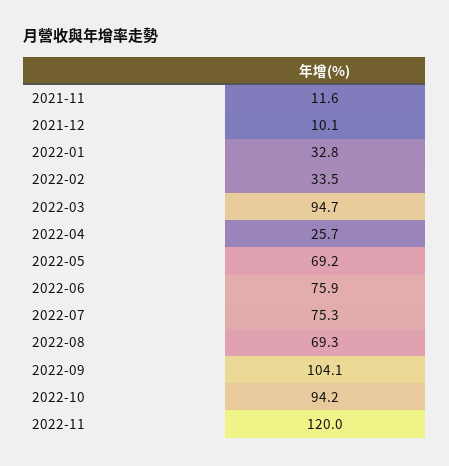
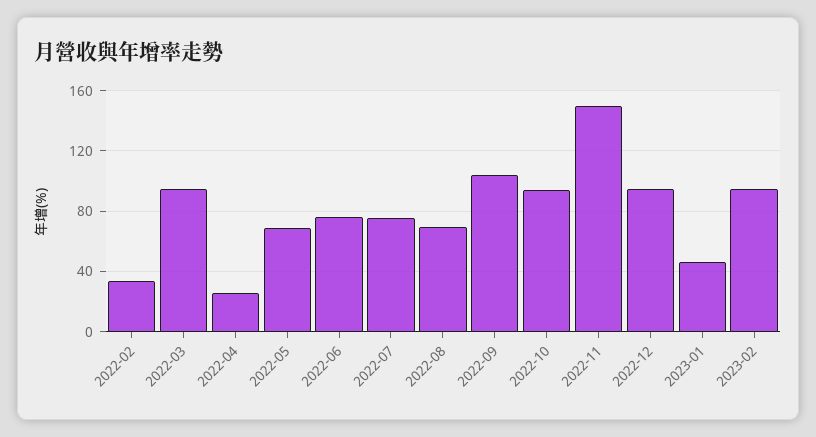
2021-11: 11.6 -> none
2021-12: 10.1 -> none
2022-01: 32.8 -> none
2022-11: 120 -> 150
2022-12: none -> 95
2023-01: none -> 45
2023-02: none -> 95

